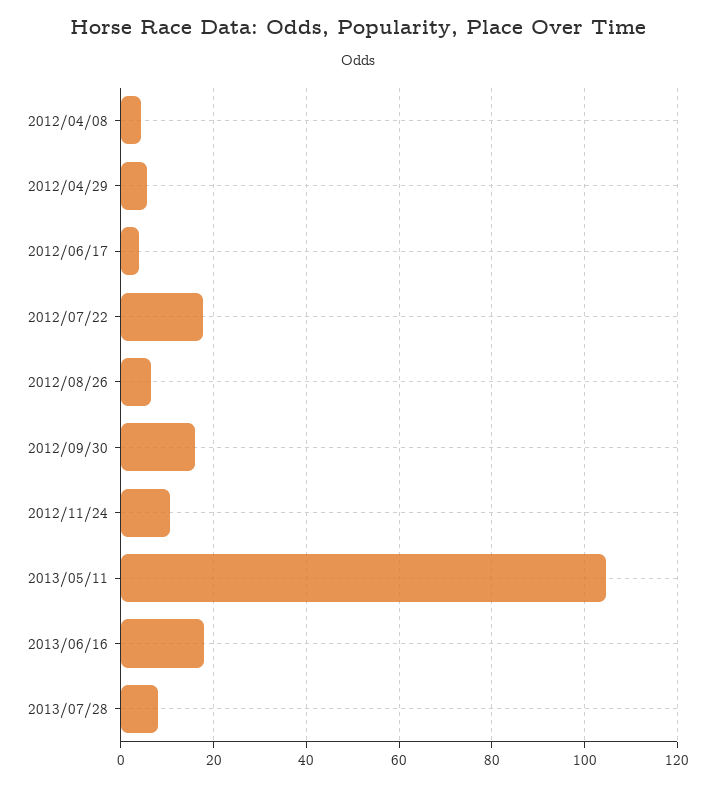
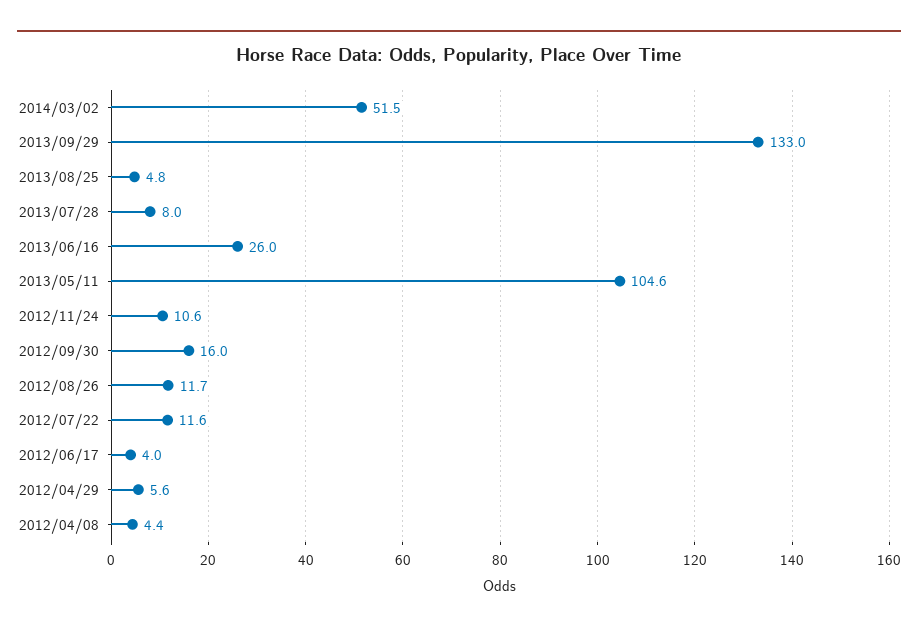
2012/07/22: 18 -> 11.6
2012/08/26: 6 -> 11.7
2013/06/16: 18 -> 26
2014/03/02: none -> 51.5
2013/09/29: none -> 133
2013/08/25: none -> 4.8

